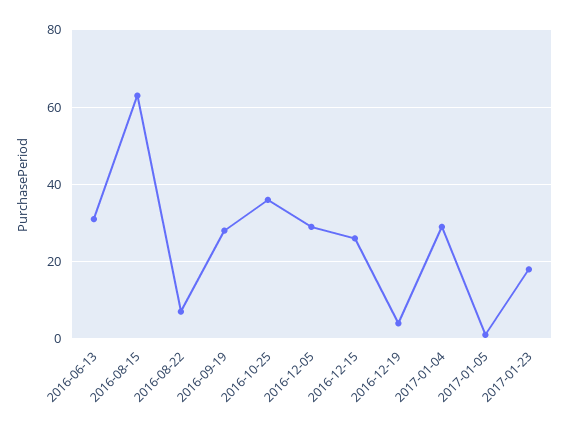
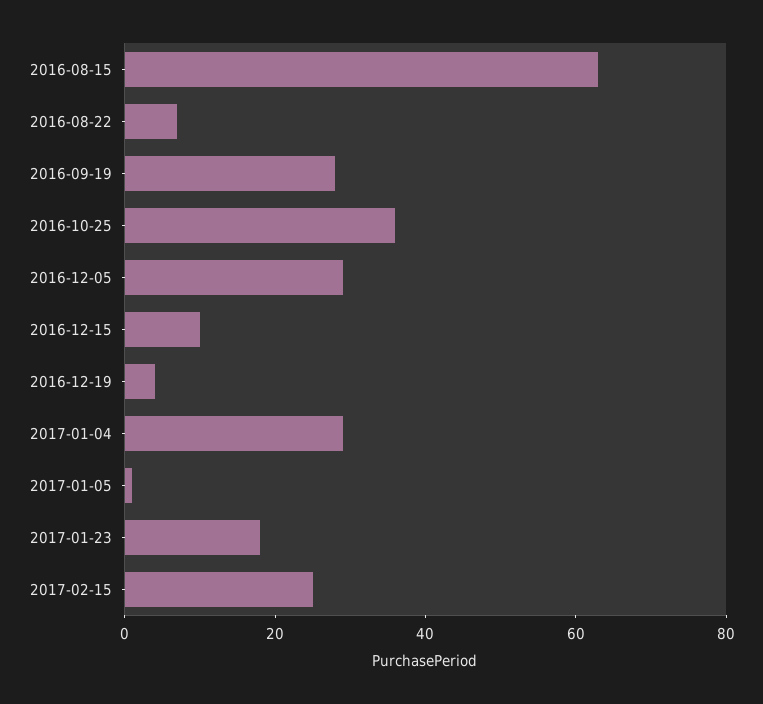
2016-06-13: 30 -> none
2016-12-15: 25 -> 10
2017-02-15: none -> 25

